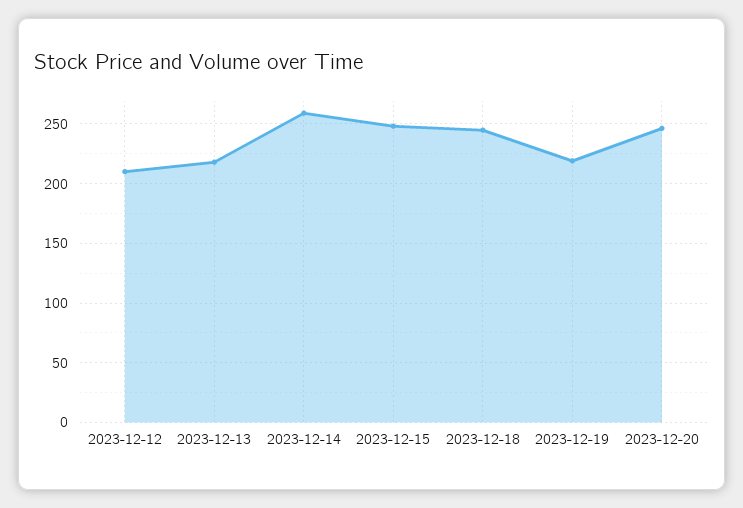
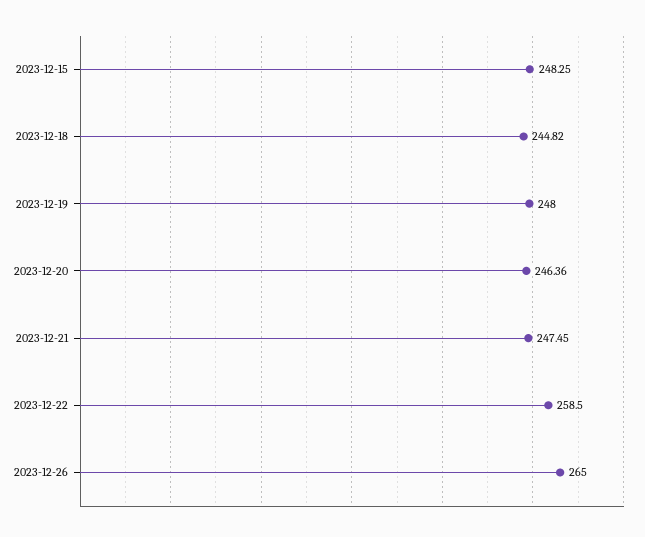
2023-12-12: 210 -> none
2023-12-13: 220 -> none
2023-12-14: 260 -> none
2023-12-19: 220 -> 248
2023-12-21: none -> 247.45
2023-12-22: none -> 258.5
2023-12-26: none -> 265

